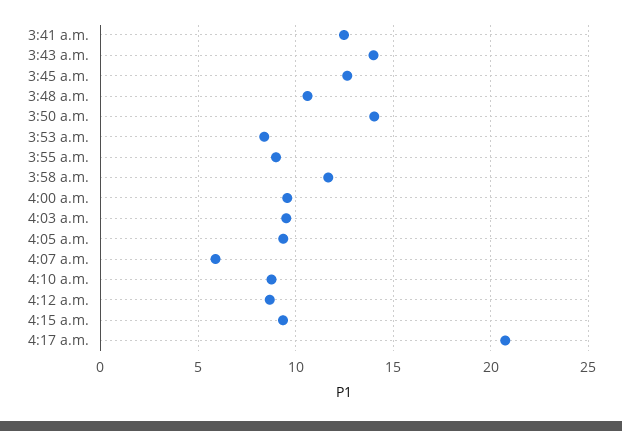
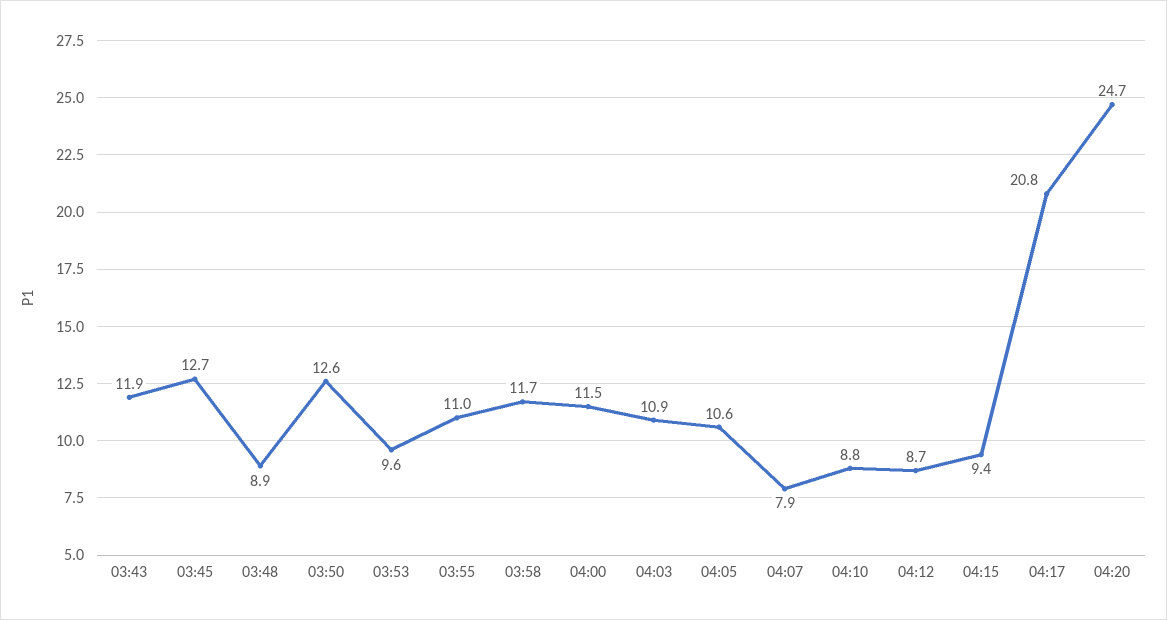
3:41 a.m.: 12.5 -> none
3:43 a.m.: 14 -> 11.9
3:48 a.m.: 10.5 -> 8.9
3:50 a.m.: 14 -> 12.6
3:53 a.m.: 8.5 -> 9.6
3:55 a.m.: 9 -> 11
4:00 a.m.: 9.5 -> 11.5
4:03 a.m.: 9.5 -> 10.9
4:05 a.m.: 9.5 -> 10.6
4:07 a.m.: 6 -> 7.9
04:20: none -> 24.7

